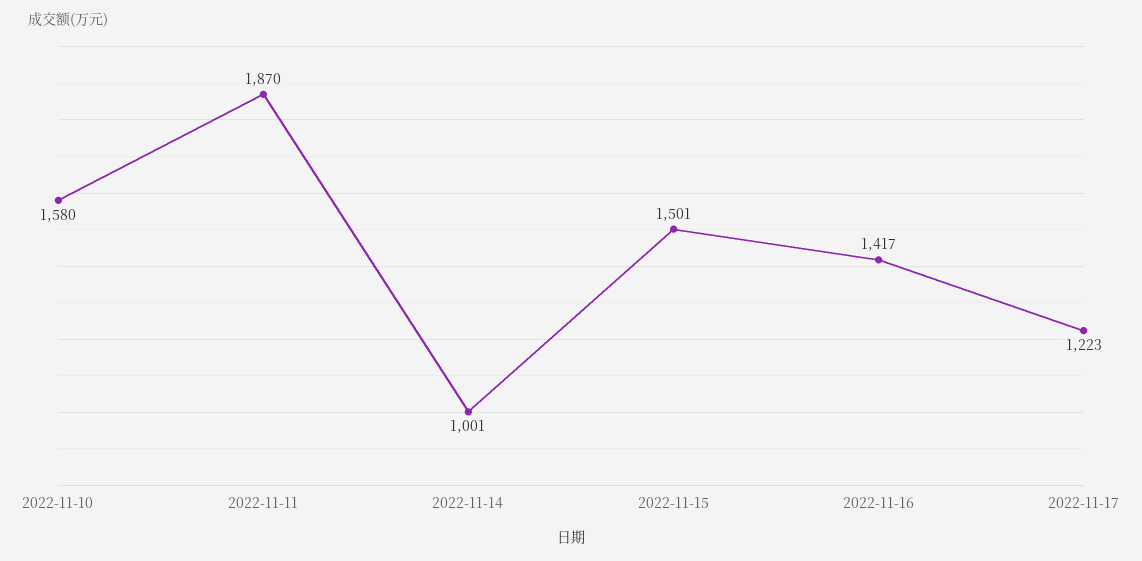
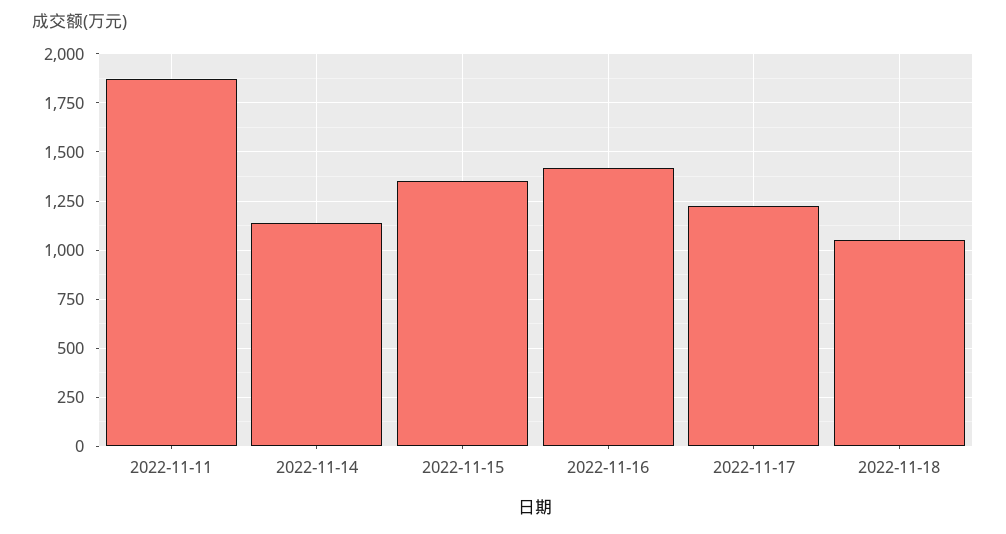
2022-11-10: 1580 -> none
2022-11-14: 1001 -> 1150
2022-11-15: 1501 -> 1350
2022-11-18: none -> 1050

